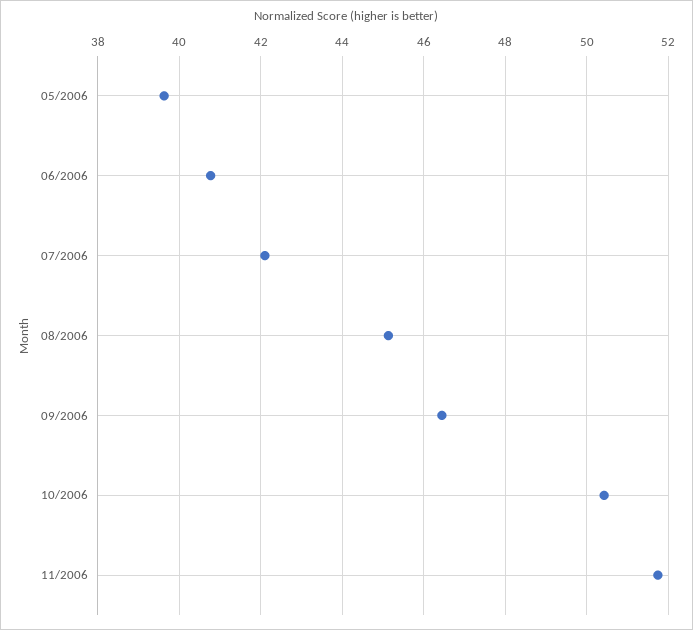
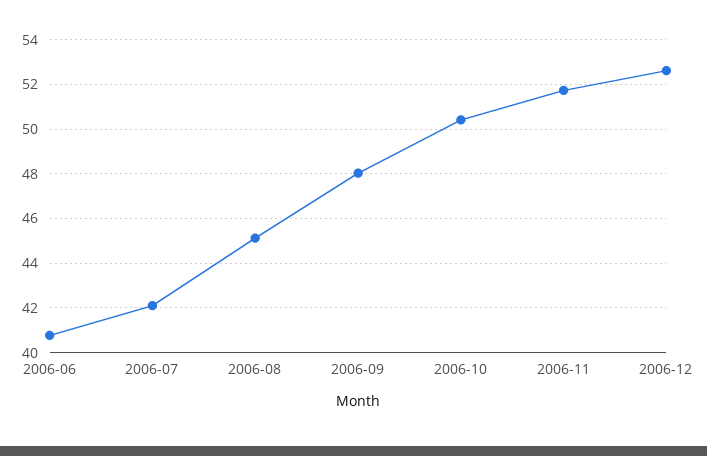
05/2006: 39.6 -> none
09/2006: 46.4 -> 48
2006-12: none -> 52.5

